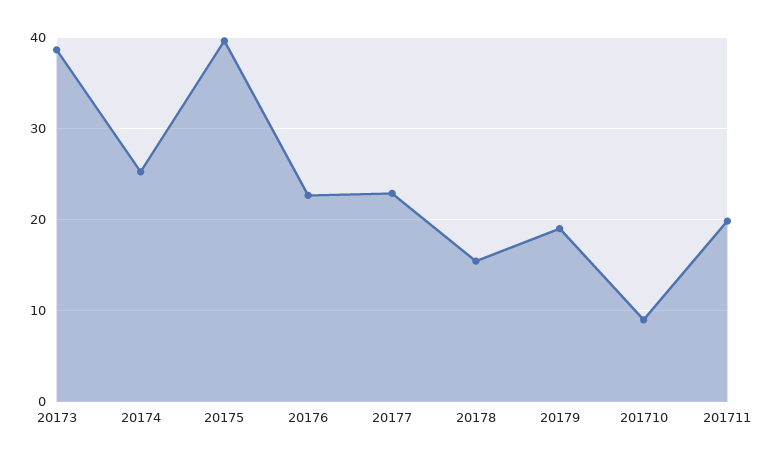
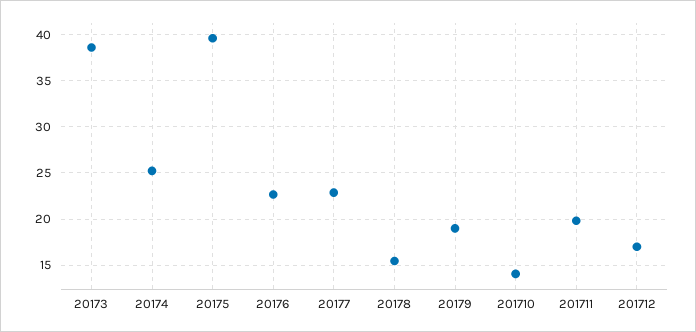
201710: 9 -> 14
201712: none -> 17

